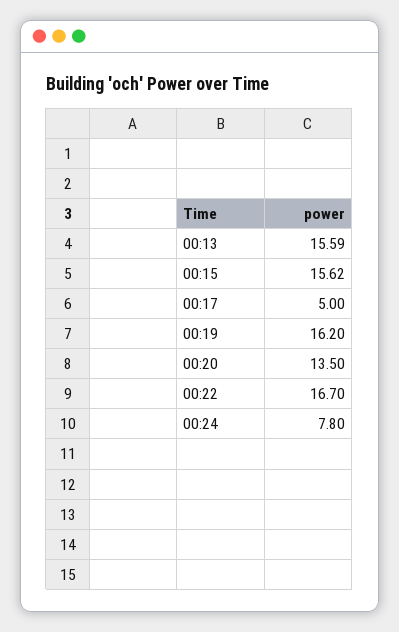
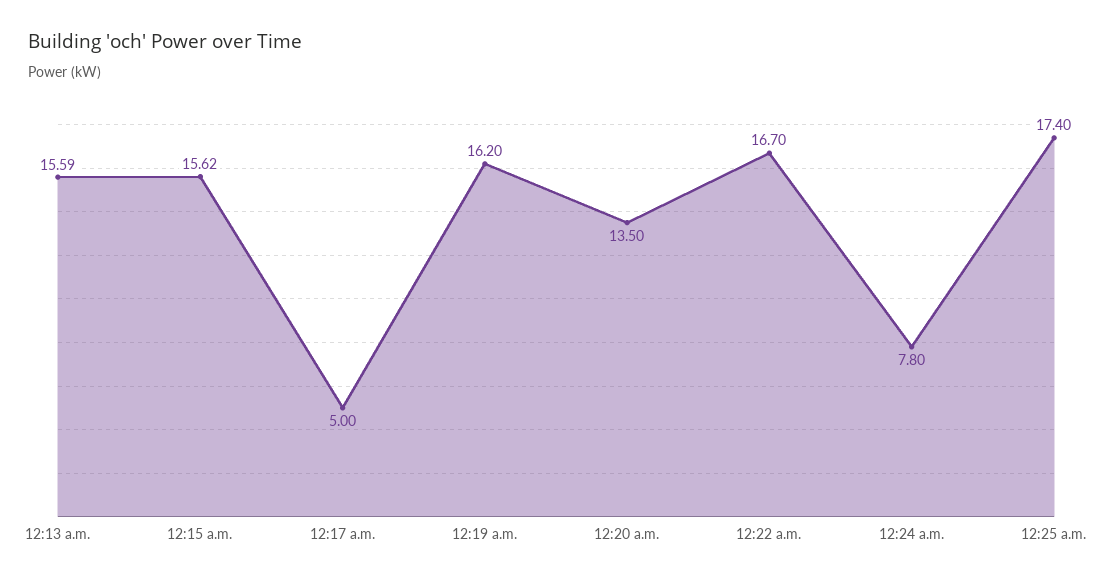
12:25 a.m.: none -> 17.4

